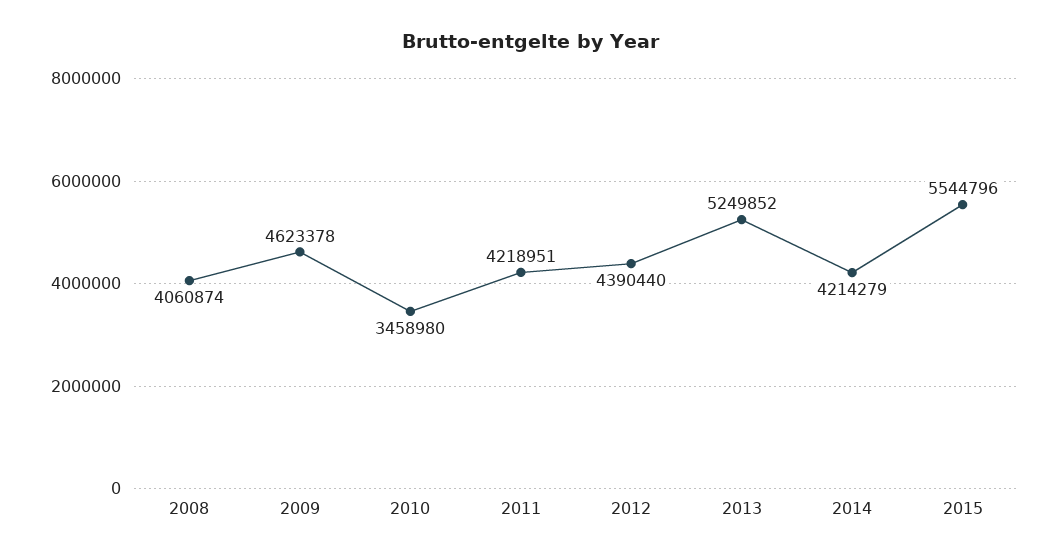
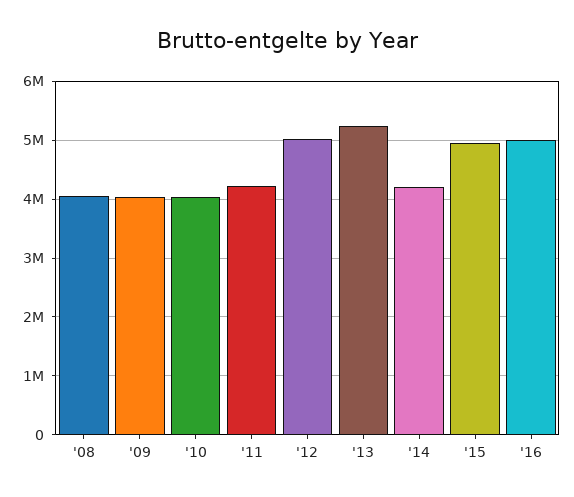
2009: 4623378 -> 4000000
2010: 3458980 -> 4000000
2012: 4390440 -> 5000000
2015: 5544796 -> 5000000
'16: none -> 5000000

